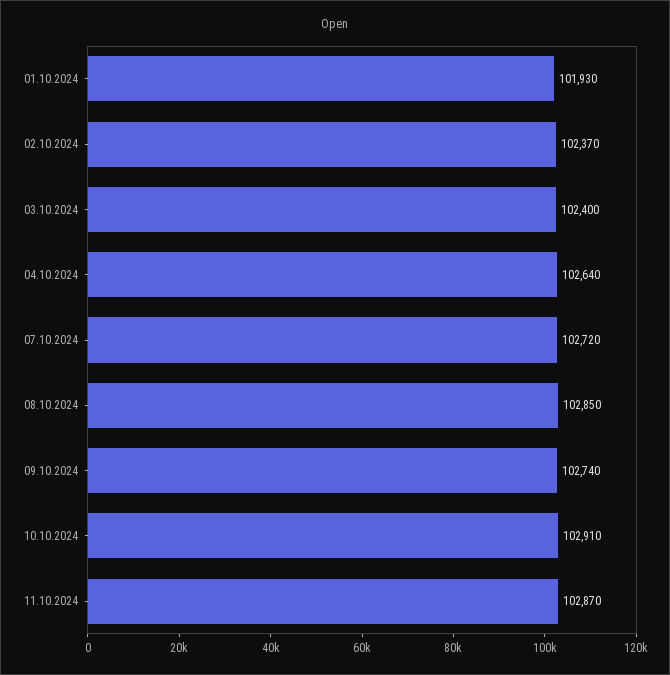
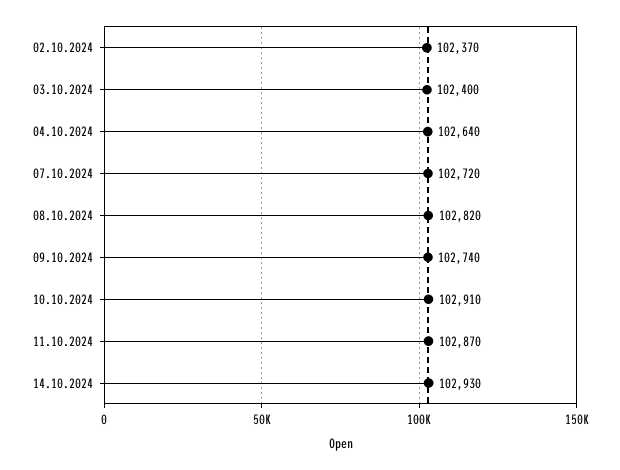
01.10.2024: 101930 -> none
08.10.2024: 102850 -> 102820
14.10.2024: none -> 102930

